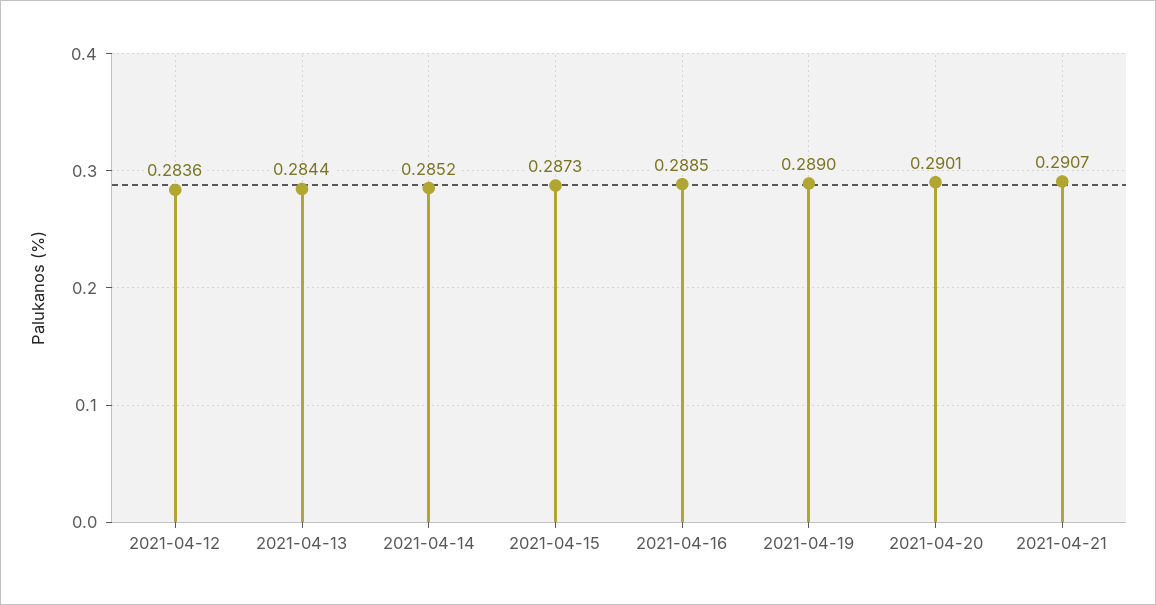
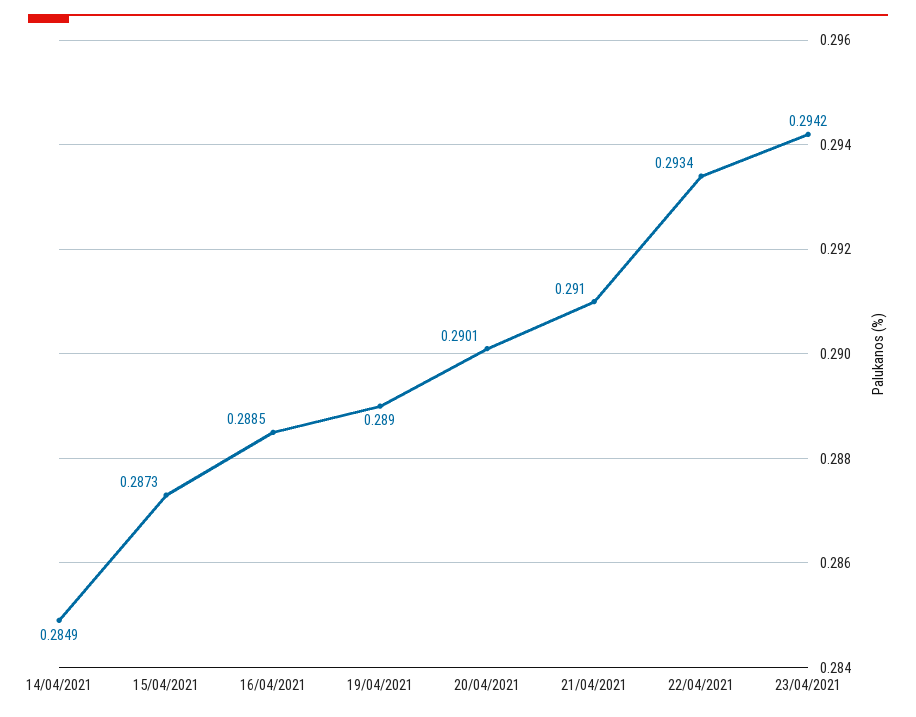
2021-04-12: 0.2836 -> none
2021-04-13: 0.2844 -> none
2021-04-14: 0.2852 -> 0.2849
2021-04-21: 0.2907 -> 0.291
22/04/2021: none -> 0.2934
23/04/2021: none -> 0.2942

